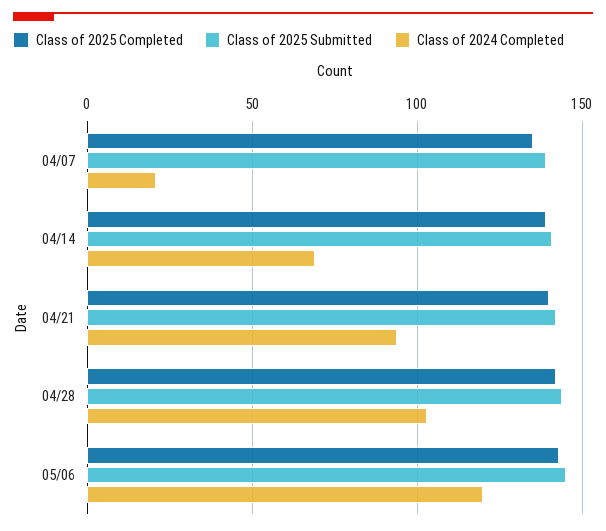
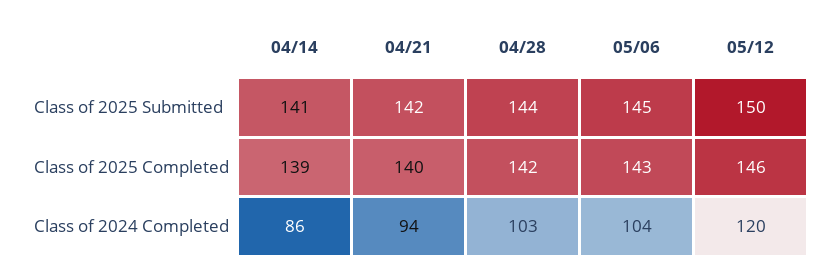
Class of 2025 Completed, 04/07: 135 -> none
Class of 2025 Submitted, 04/07: 140 -> none
Class of 2024 Completed, 04/07: 20 -> none
Class of 2024 Completed, 04/14: 70 -> 86
Class of 2024 Completed, 05/06: 120 -> 104
Class of 2025 Submitted, 05/12: none -> 150
Class of 2025 Completed, 05/12: none -> 146
Class of 2024 Completed, 05/12: none -> 120

